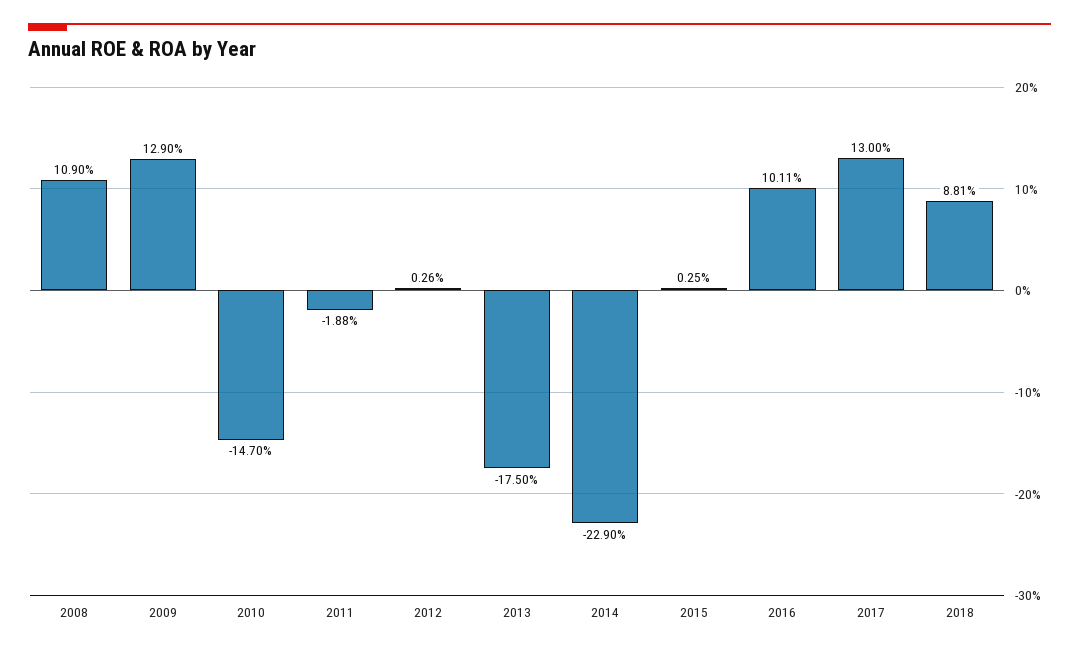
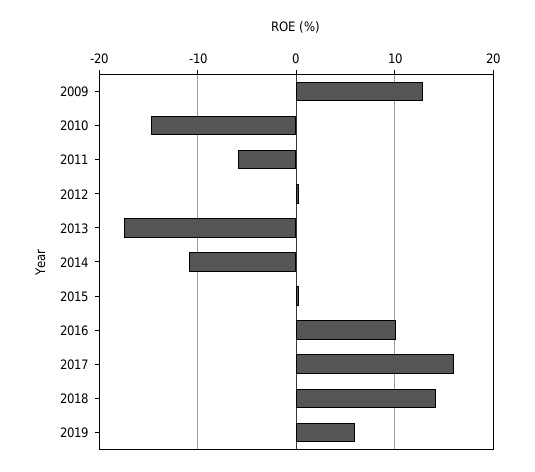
2008: 10.9 -> none
2011: -1.88 -> -6
2014: -22.9 -> -11
2017: 13 -> 16
2018: 8.81 -> 14
2019: none -> 6

